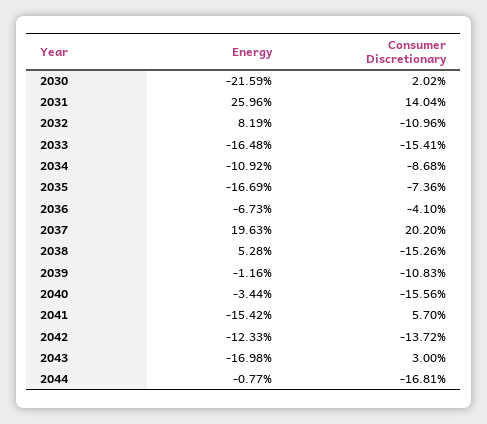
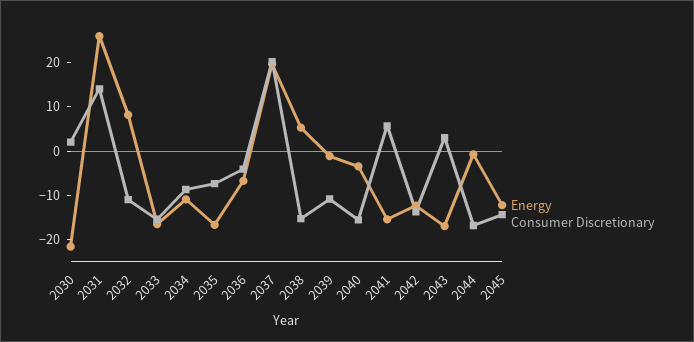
Energy, 2045: none -> -12
Consumer Discretionary, 2045: none -> -14

